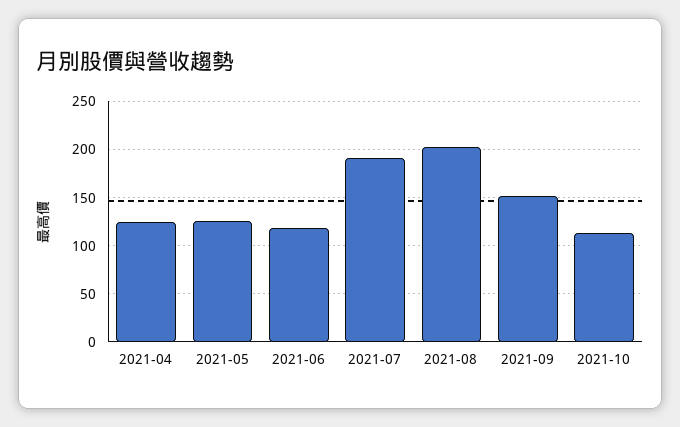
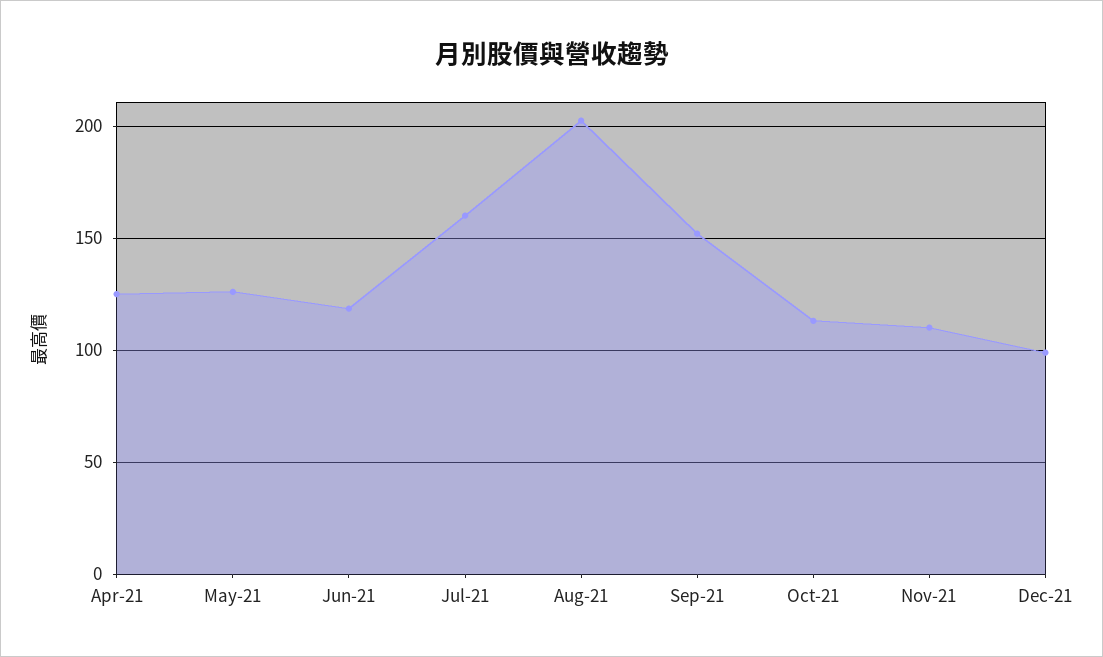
2021-07: 190 -> 160
Nov-21: none -> 110
Dec-21: none -> 100

